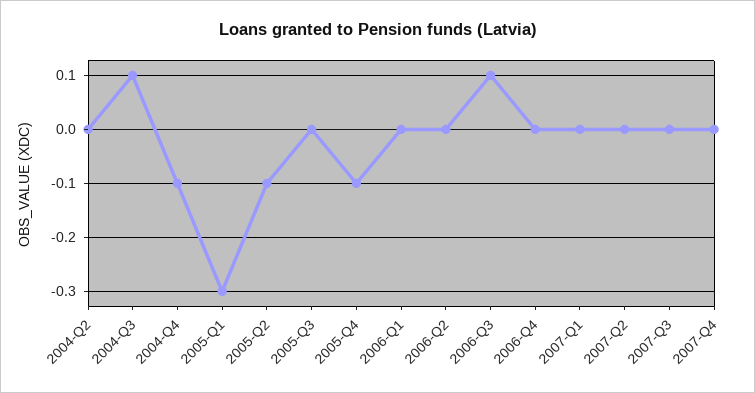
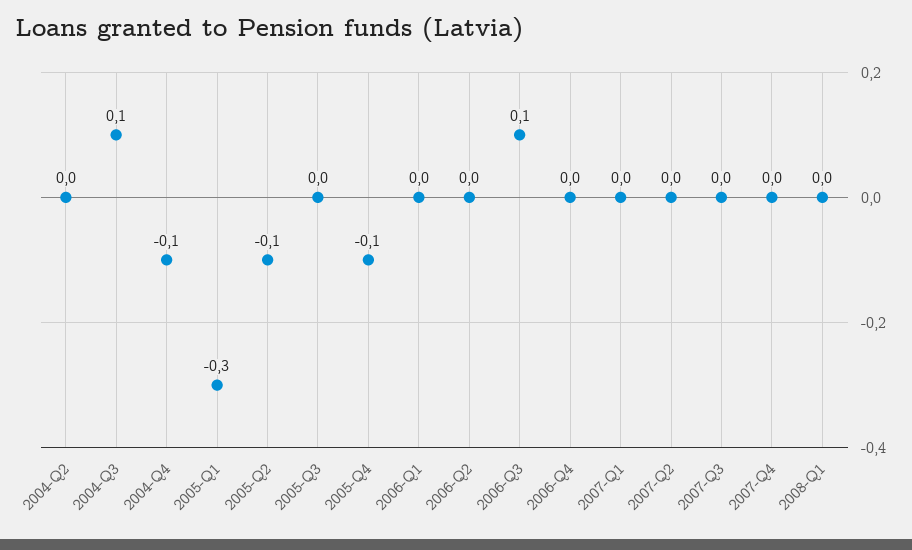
2008-Q1: none -> 0

